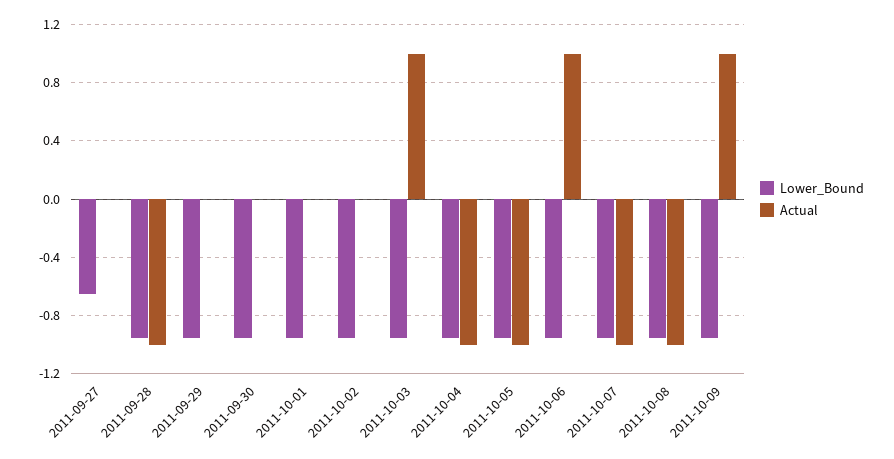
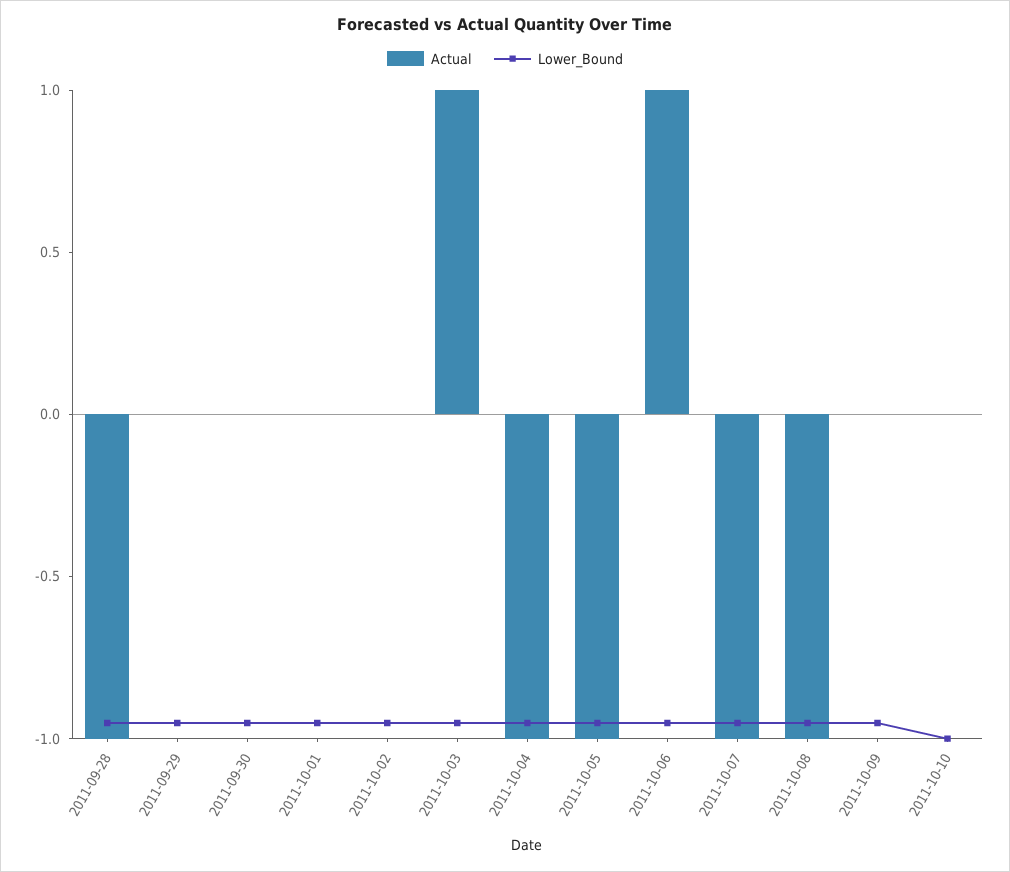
Lower_Bound, 2011-09-27: -0.65 -> none
Actual, 2011-09-27: 0 -> none
Actual, 2011-10-09: 1 -> 0
Actual, 2011-10-10: none -> 0
Lower_Bound, 2011-10-10: none -> -1

